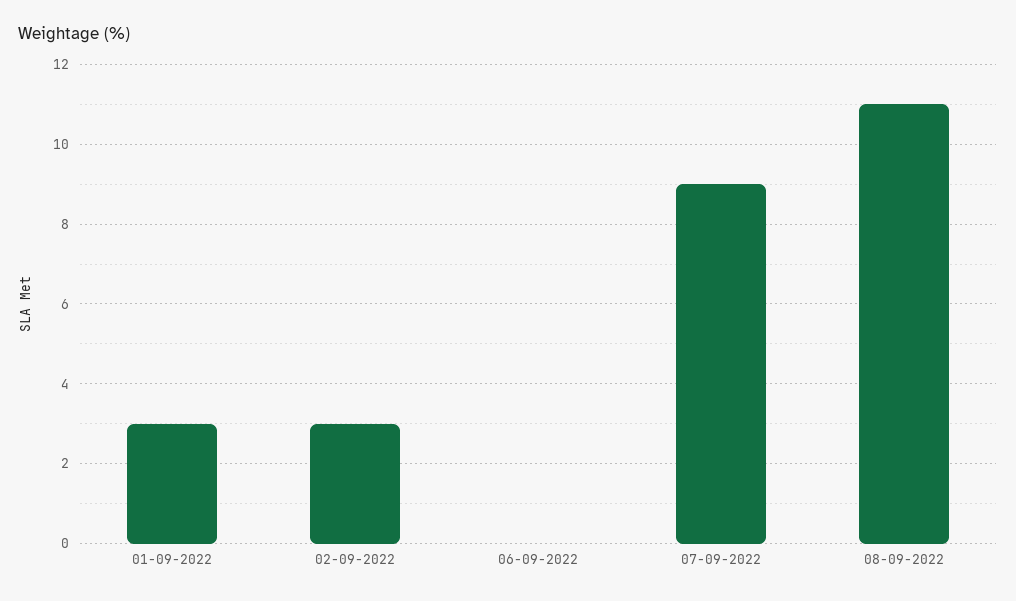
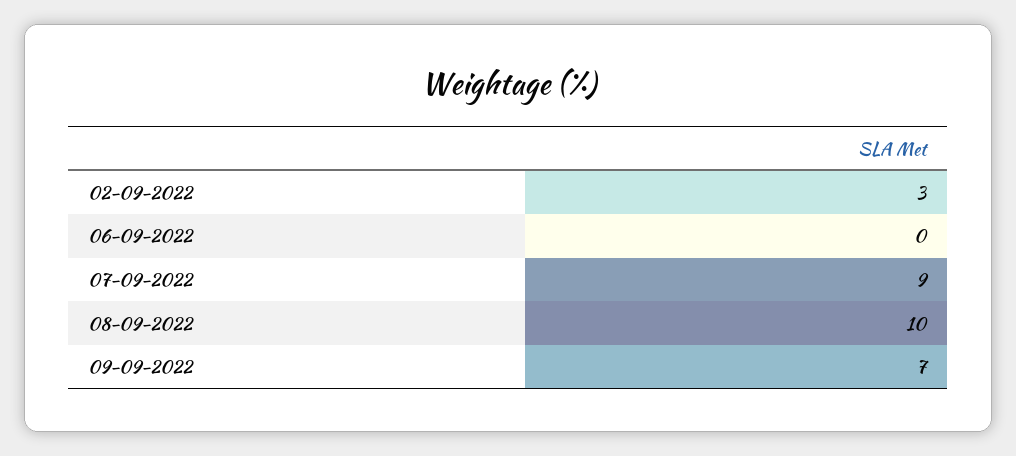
01-09-2022: 3 -> none
08-09-2022: 11 -> 10
09-09-2022: none -> 7

